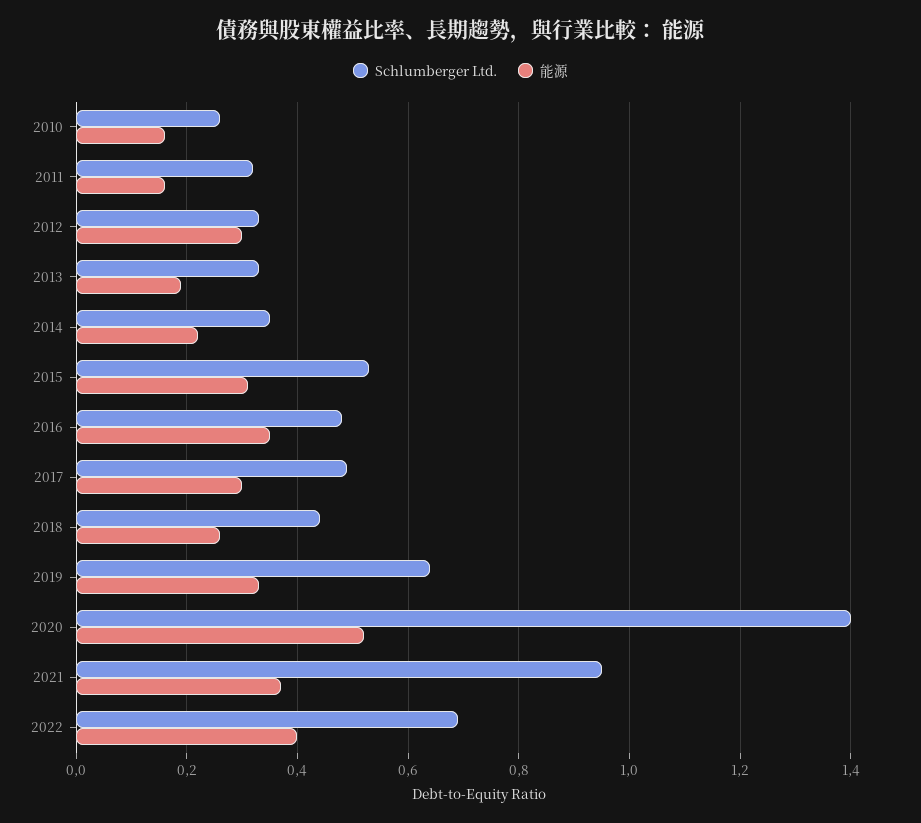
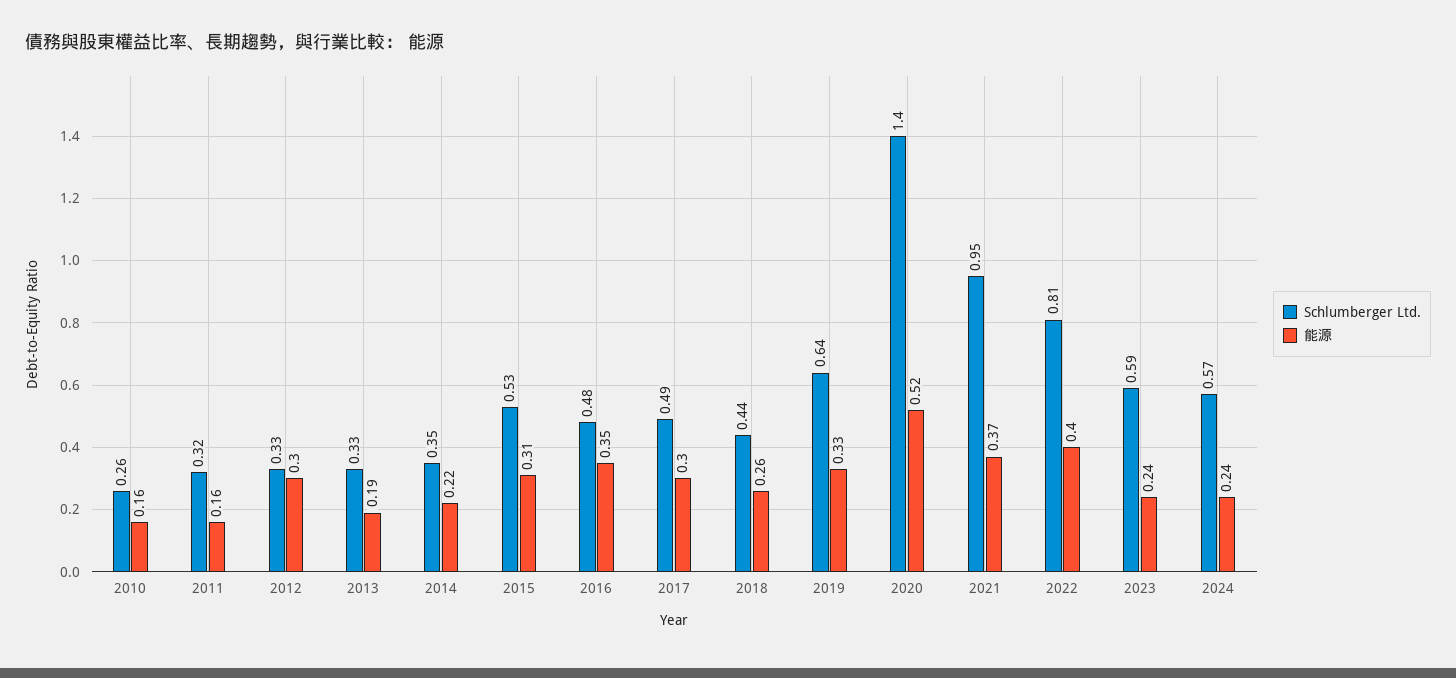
Schlumberger Ltd., 2022: 0.7 -> 0.81
Schlumberger Ltd., 2023: none -> 0.59
能源, 2023: none -> 0.24
Schlumberger Ltd., 2024: none -> 0.57
能源, 2024: none -> 0.24

